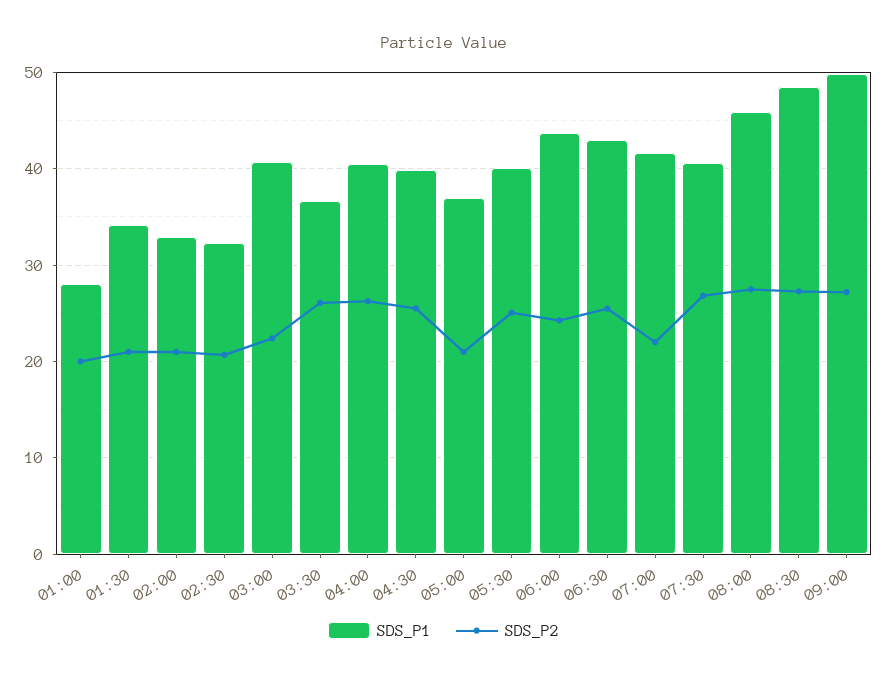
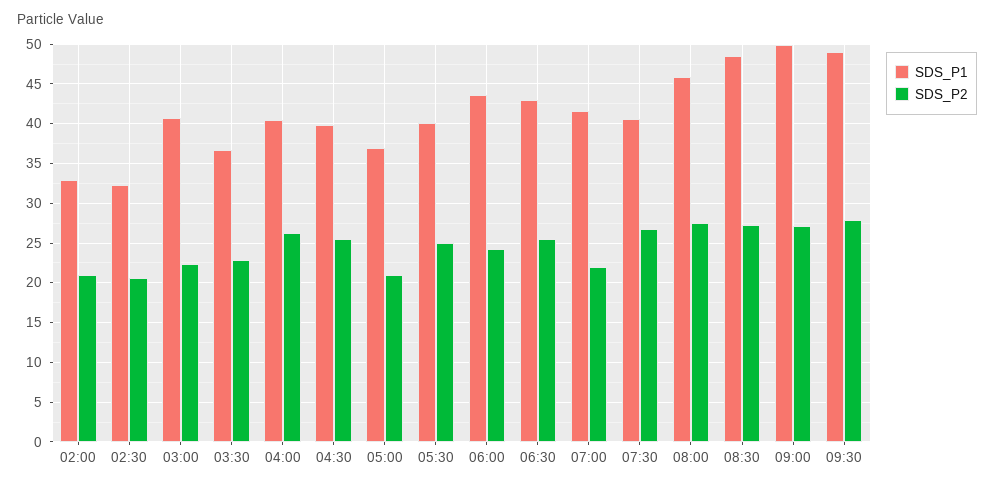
SDS_P1, 01:00: 28 -> none
SDS_P2, 01:00: 20 -> none
SDS_P1, 01:30: 34 -> none
SDS_P2, 01:30: 21 -> none
SDS_P2, 03:30: 26 -> 23
SDS_P1, 09:30: none -> 49
SDS_P2, 09:30: none -> 28

